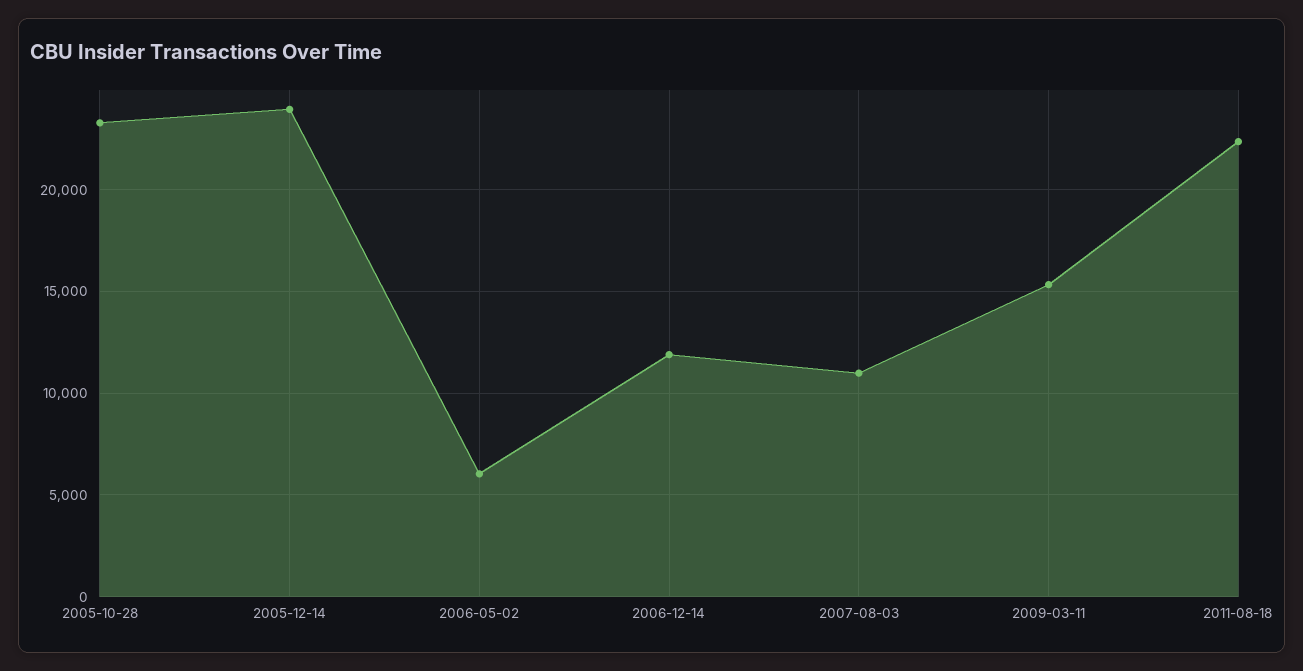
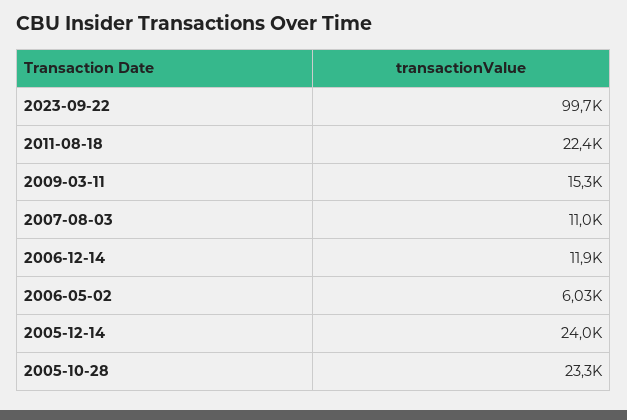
2023-09-22: none -> 99700

